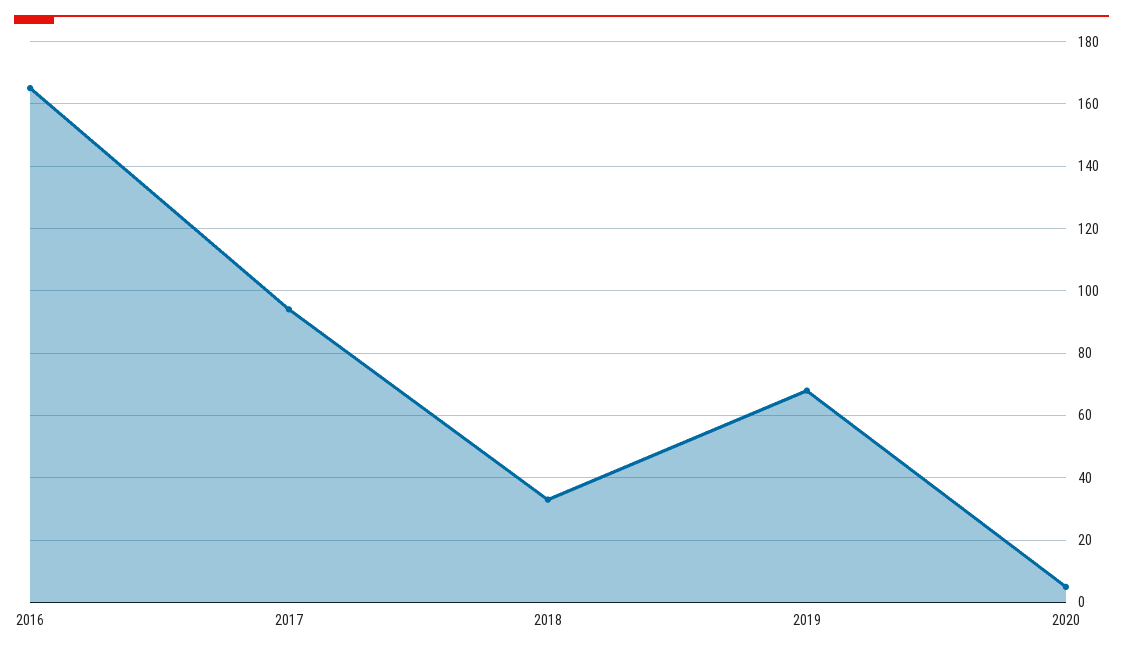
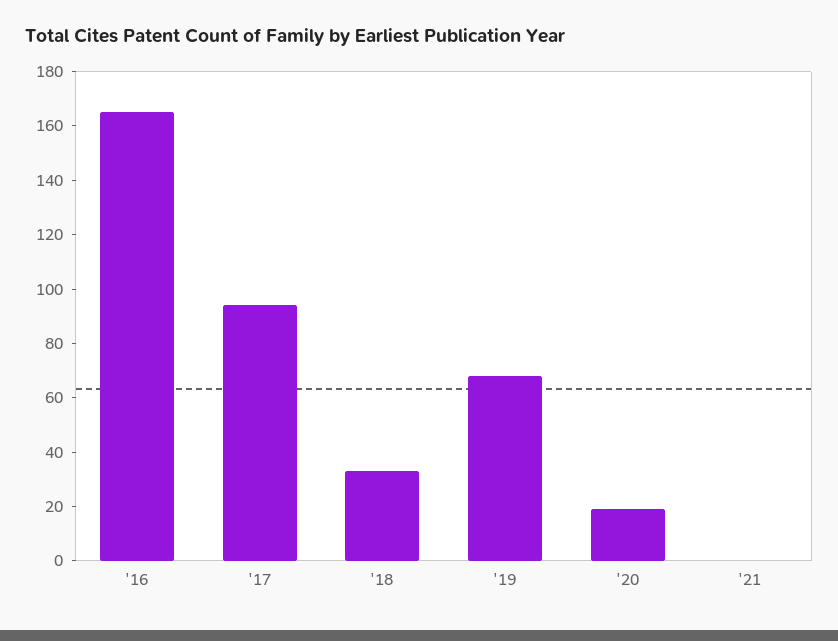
2020: 5 -> 20
'21: none -> 0

